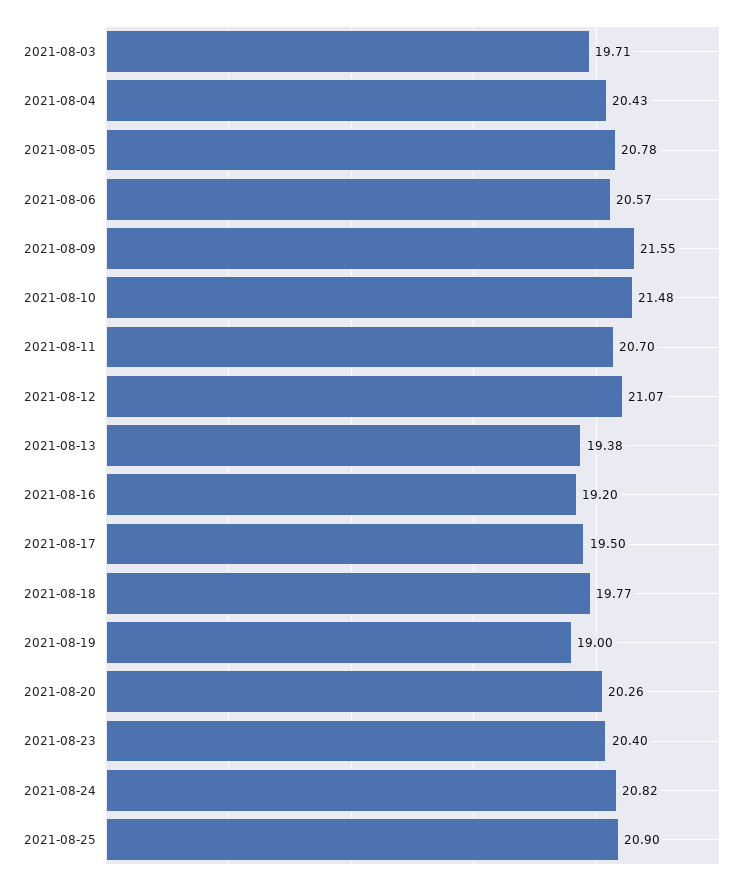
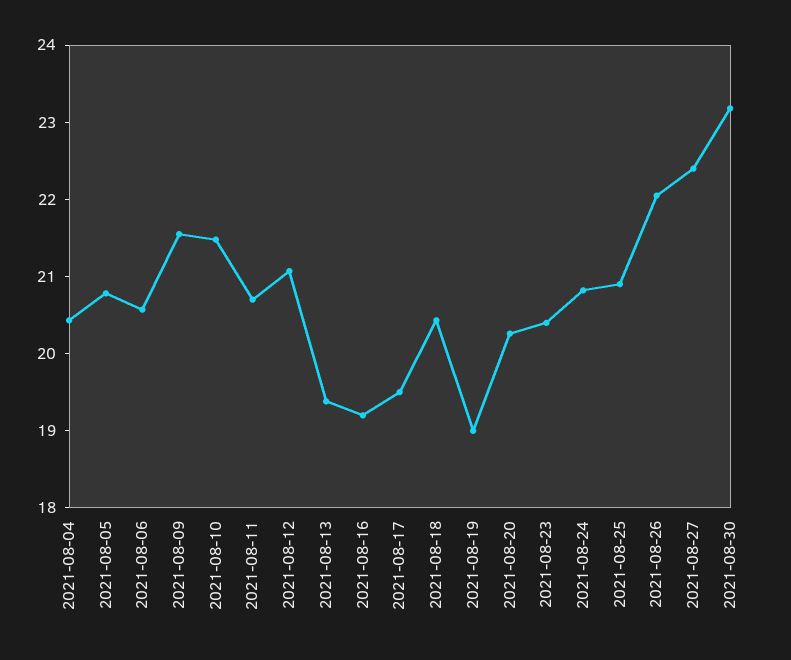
2021-08-03: 19.71 -> none
2021-08-18: 19.77 -> 20.4
2021-08-26: none -> 22
2021-08-27: none -> 22.4
2021-08-30: none -> 23.2

